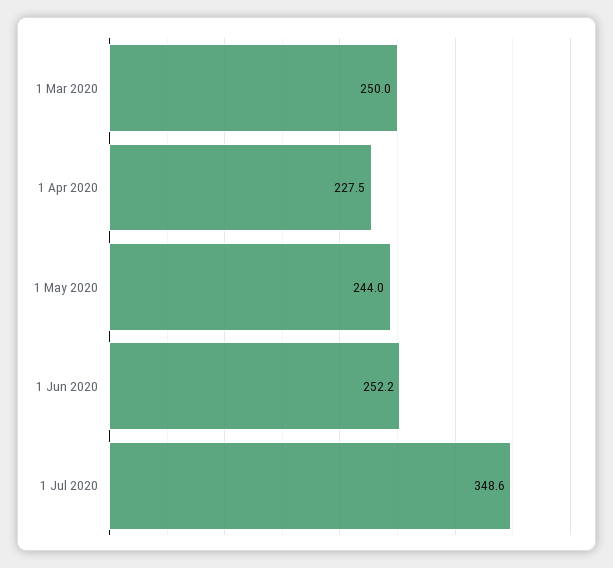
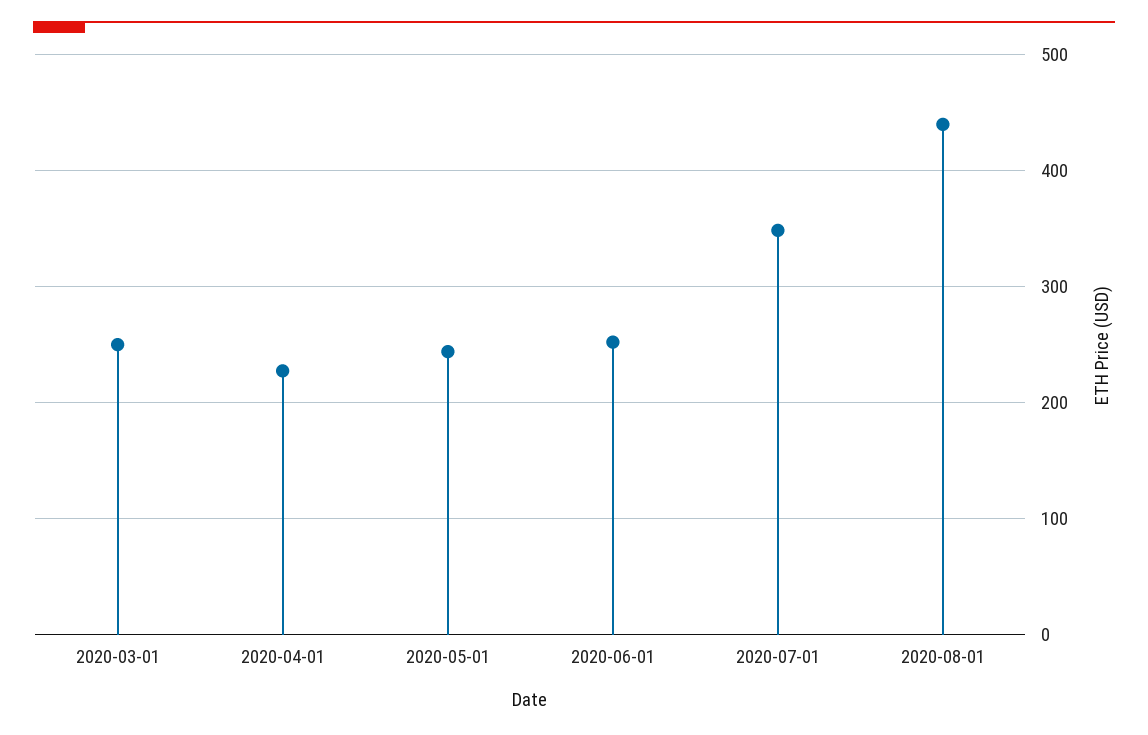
2020-08-01: none -> 440

